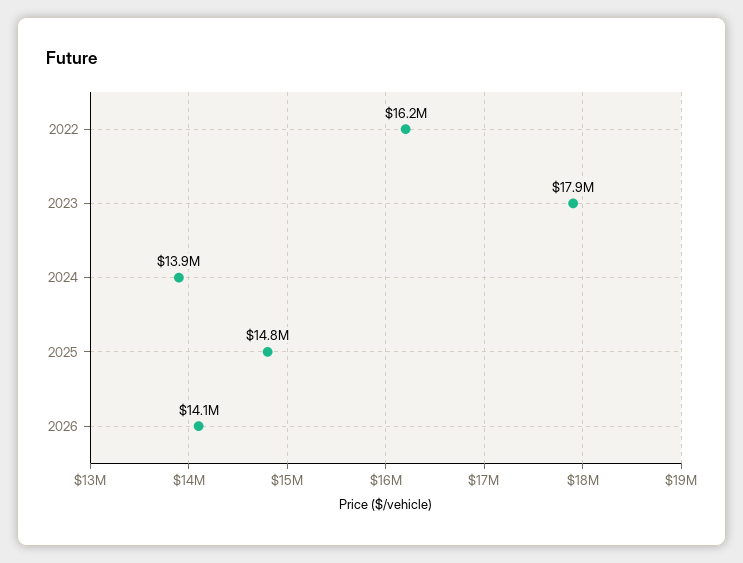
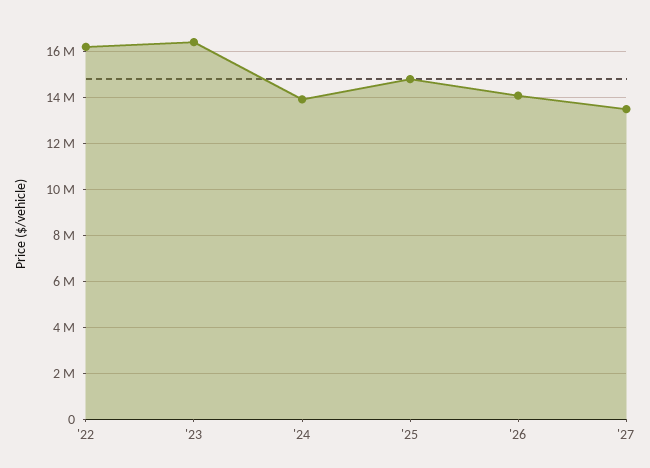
2023: 17900000 -> 16500000
'27: none -> 13500000

